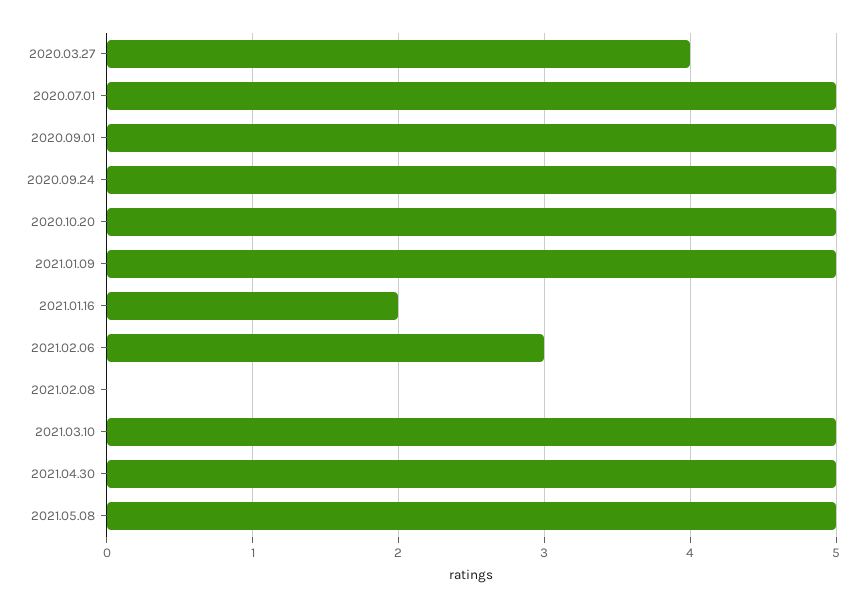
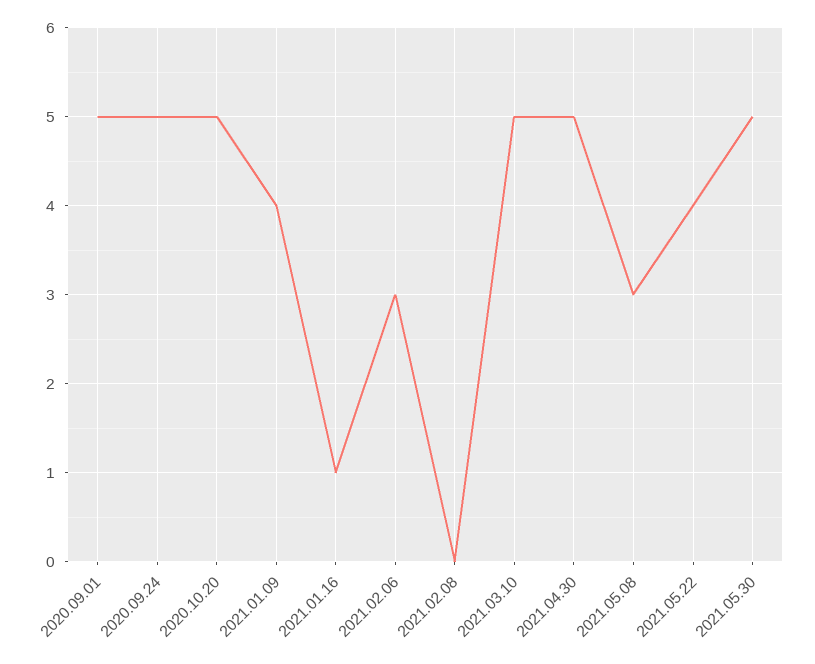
2020.03.27: 4 -> none
2020.07.01: 5 -> none
2021.01.09: 5 -> 4
2021.01.16: 2 -> 1
2021.05.08: 5 -> 3
2021.05.22: none -> 4
2021.05.30: none -> 5

